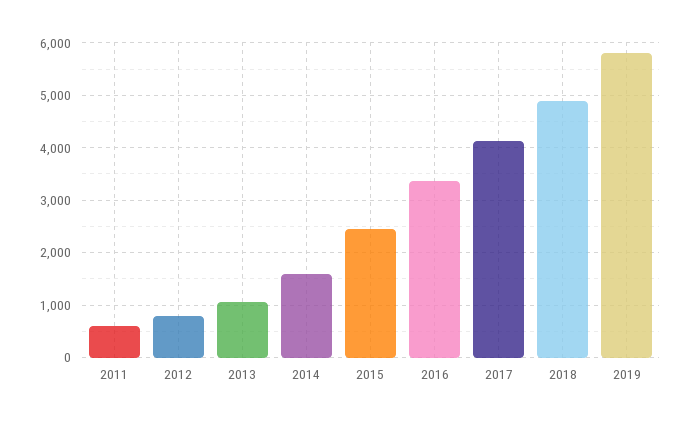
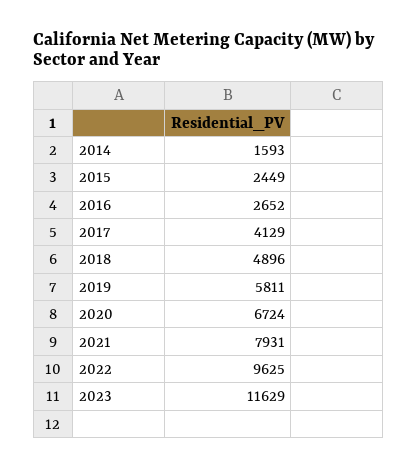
2011: 600 -> none
2012: 800 -> none
2013: 1000 -> none
2016: 3400 -> 2652
2020: none -> 6724
2021: none -> 7931
2022: none -> 9625
2023: none -> 11629

